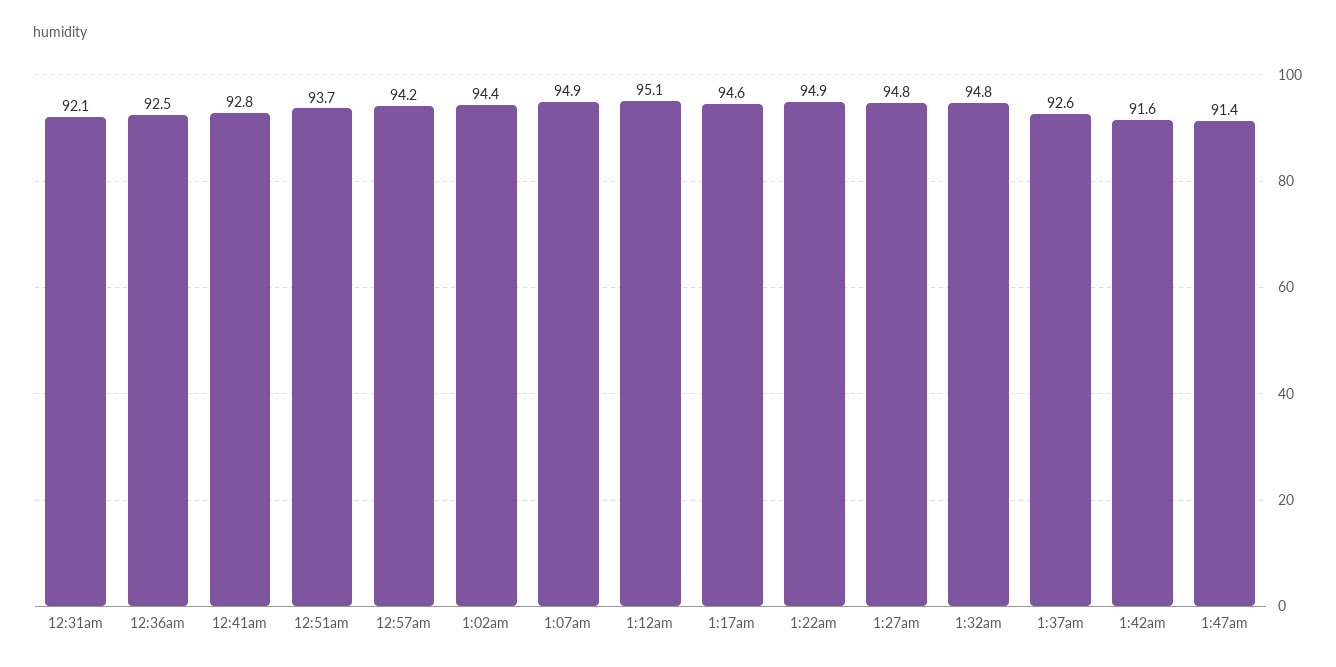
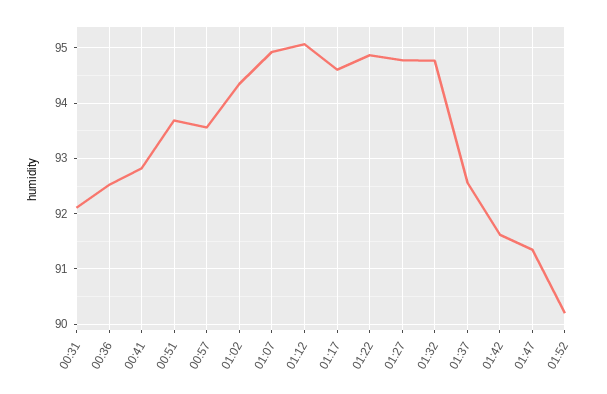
12:57am: 94.2 -> 93.6
01:52: none -> 90.2

